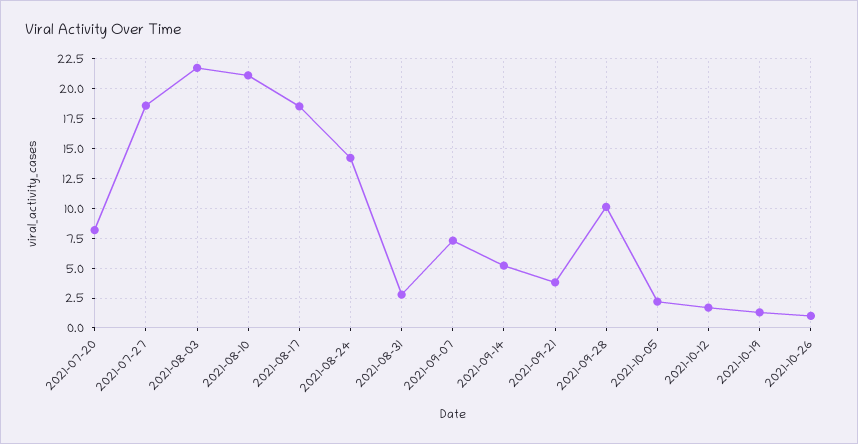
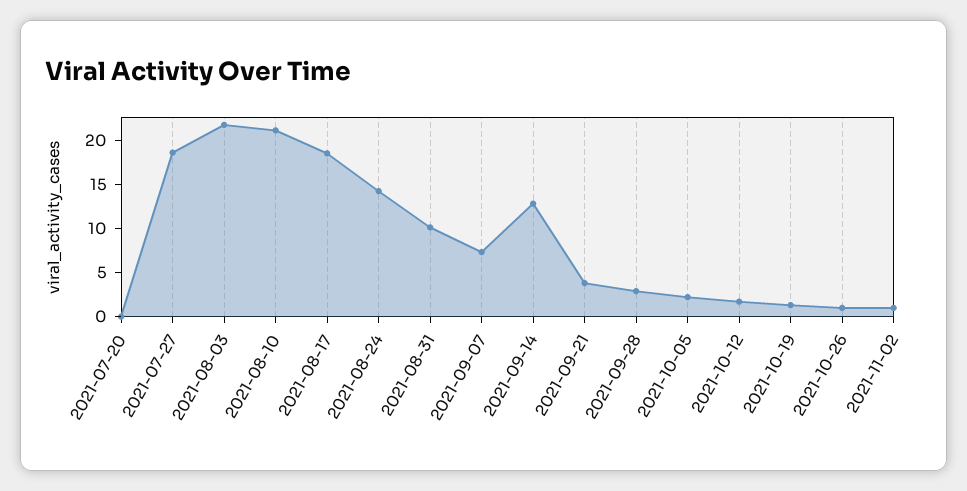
2021-07-20: 7.5 -> 0
2021-08-31: 2.5 -> 10
2021-09-14: 5 -> 13
2021-09-28: 10 -> 3
2021-11-02: none -> 1

